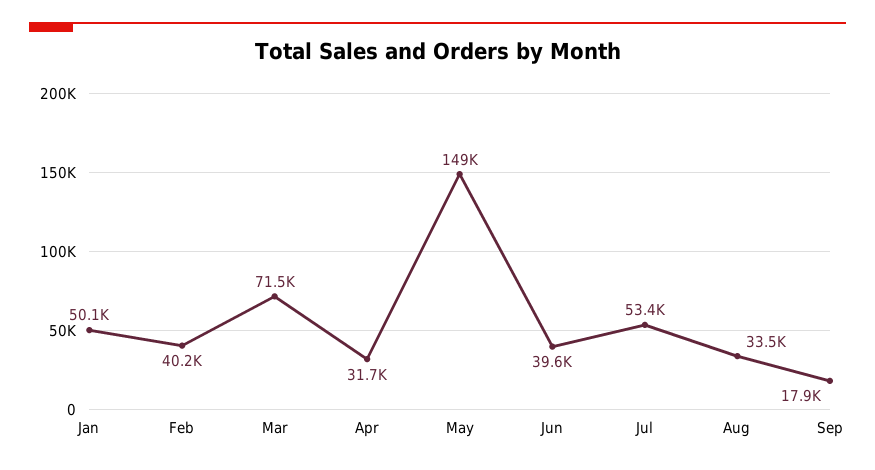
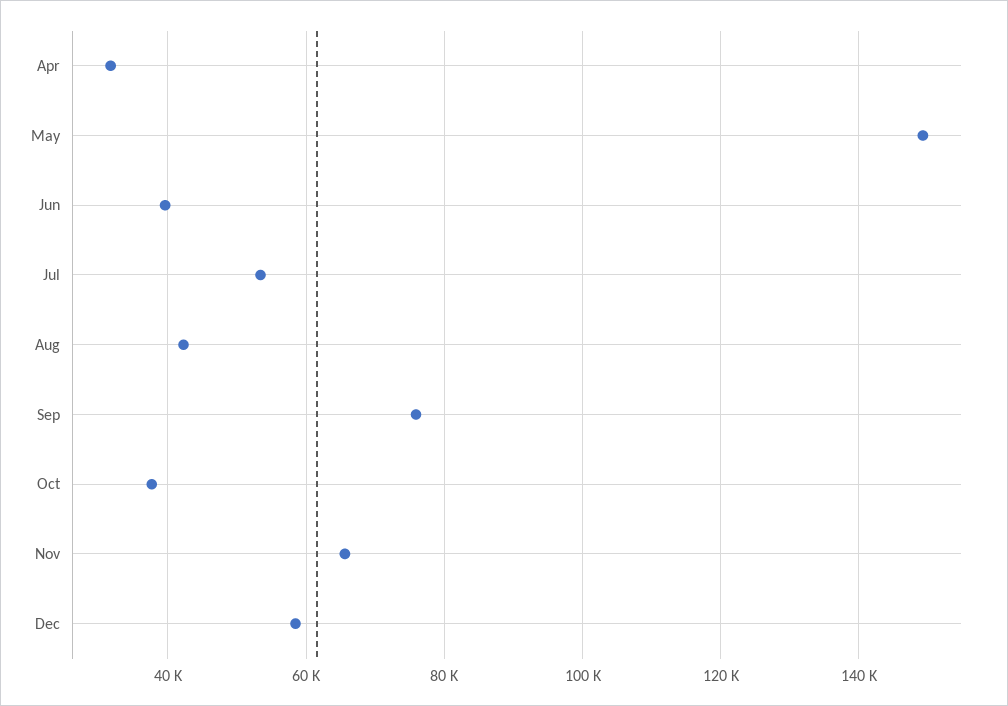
Jan: 50100 -> none
Feb: 40200 -> none
Mar: 71500 -> none
Aug: 33500 -> 42000
Sep: 17900 -> 76000
Oct: none -> 38000
Nov: none -> 66000
Dec: none -> 58000

